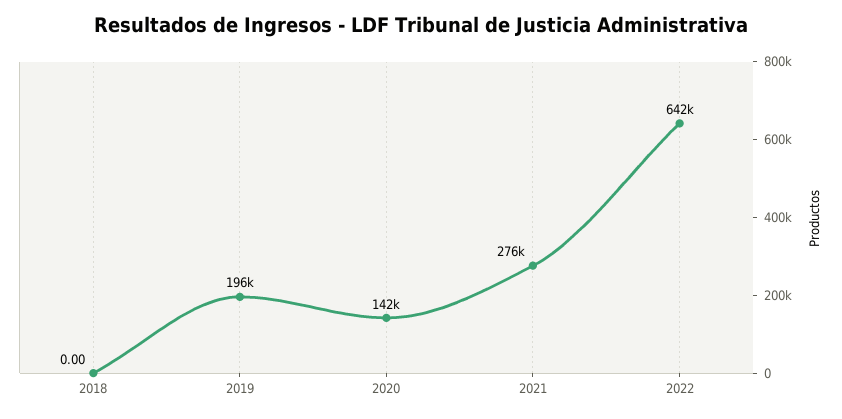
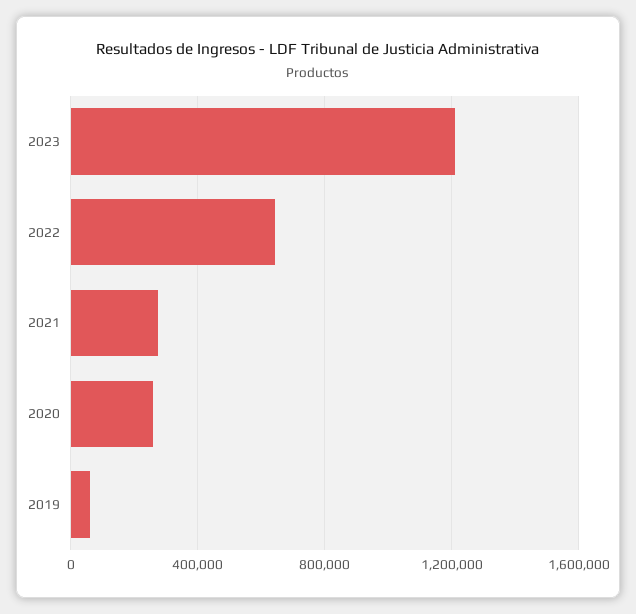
2018: 0 -> none
2019: 196000 -> 50000
2020: 142000 -> 250000
2023: none -> 1200000

